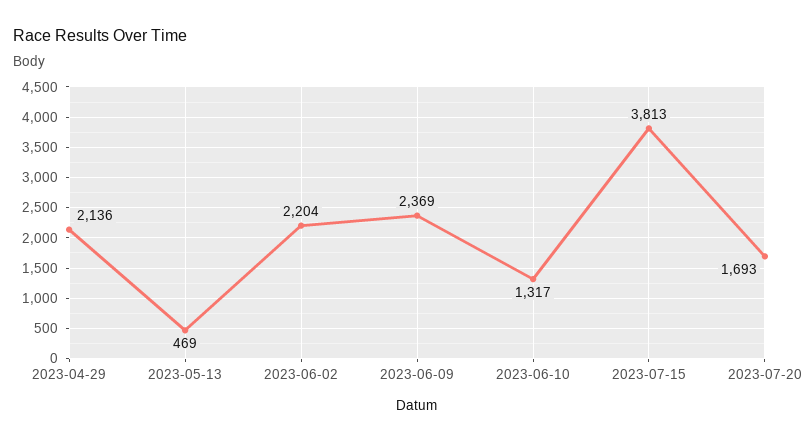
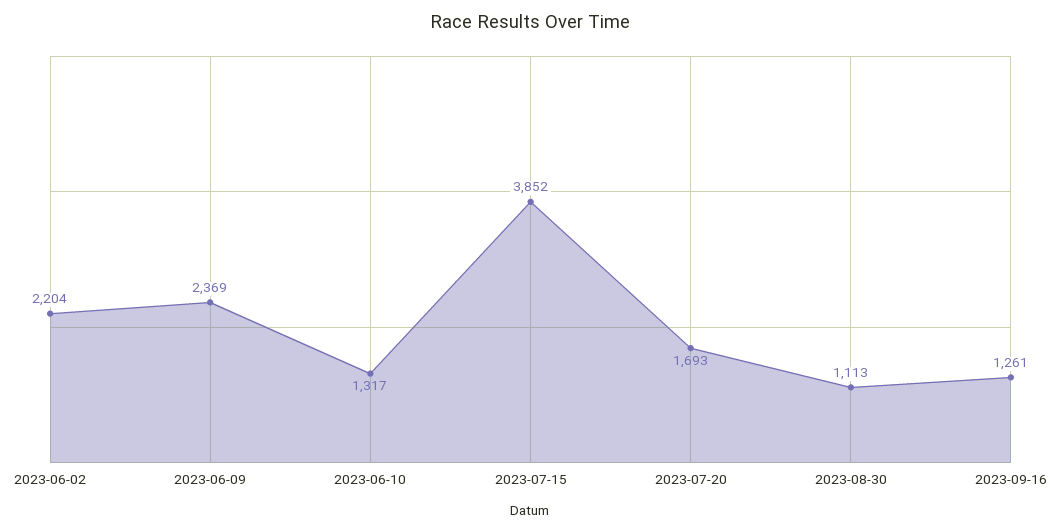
2023-04-29: 2136 -> none
2023-05-13: 469 -> none
2023-07-15: 3813 -> 3852
2023-08-30: none -> 1113
2023-09-16: none -> 1261

